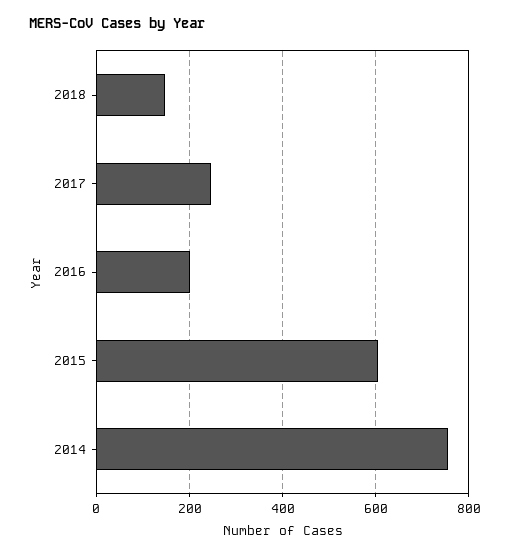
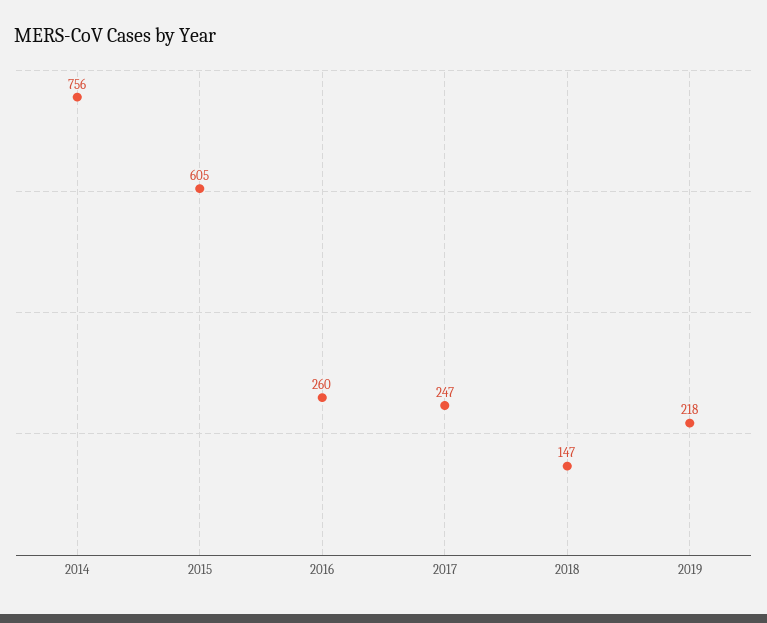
2016: 200 -> 260
2019: none -> 218

